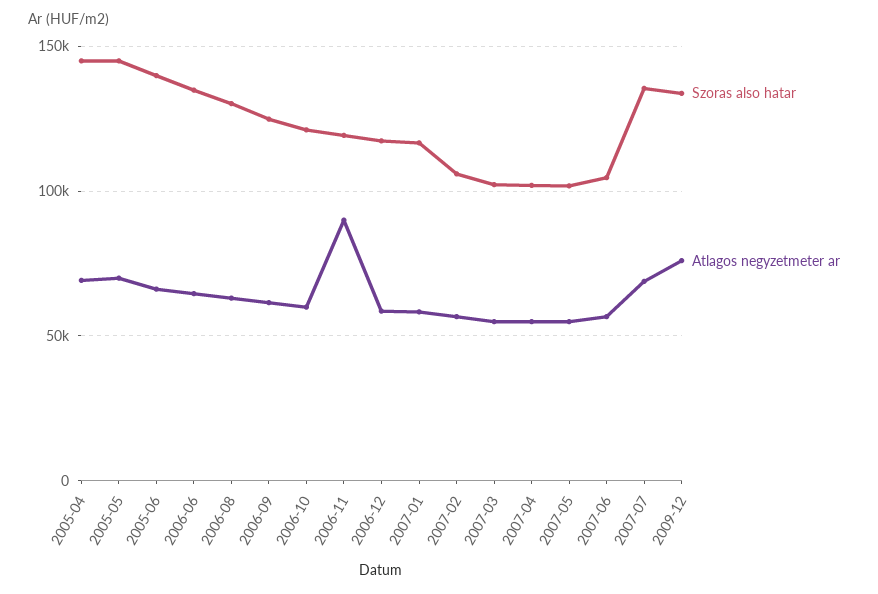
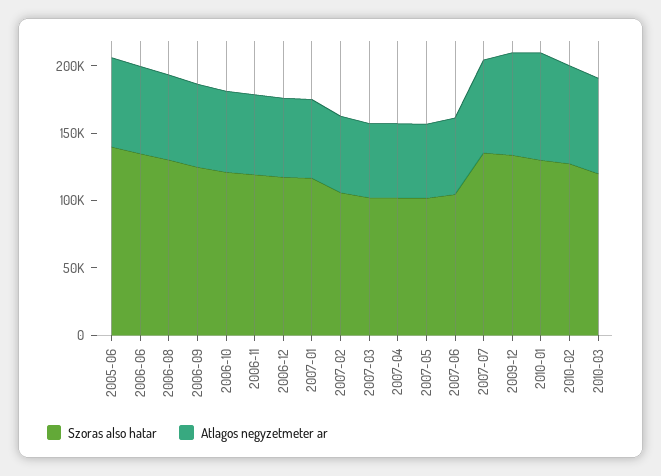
Szoras also hatar, 2005-04: 145000 -> none
Atlagos negyzetmeter ar, 2005-04: 70000 -> none
Szoras also hatar, 2005-05: 145000 -> none
Atlagos negyzetmeter ar, 2005-05: 70000 -> none
Atlagos negyzetmeter ar, 2006-11: 90000 -> 60000
Szoras also hatar, 2010-01: none -> 130000
Atlagos negyzetmeter ar, 2010-01: none -> 80000
Szoras also hatar, 2010-02: none -> 130000
Atlagos negyzetmeter ar, 2010-02: none -> 70000
Szoras also hatar, 2010-03: none -> 120000
Atlagos negyzetmeter ar, 2010-03: none -> 70000

